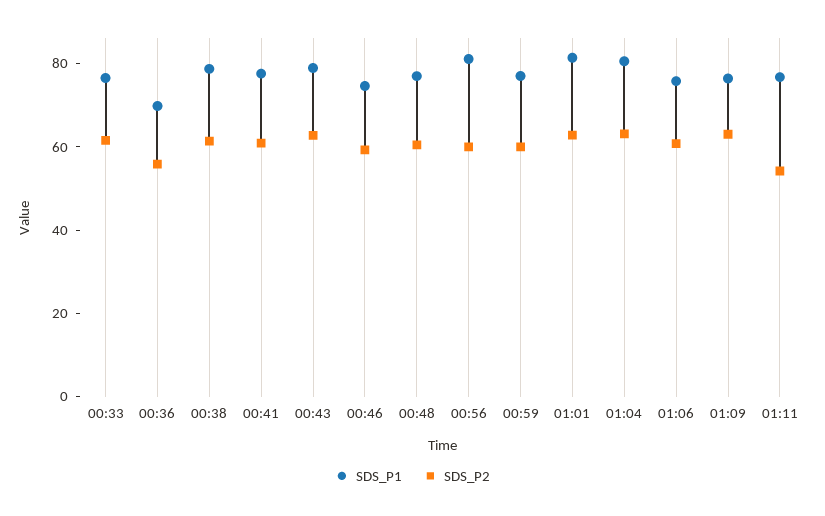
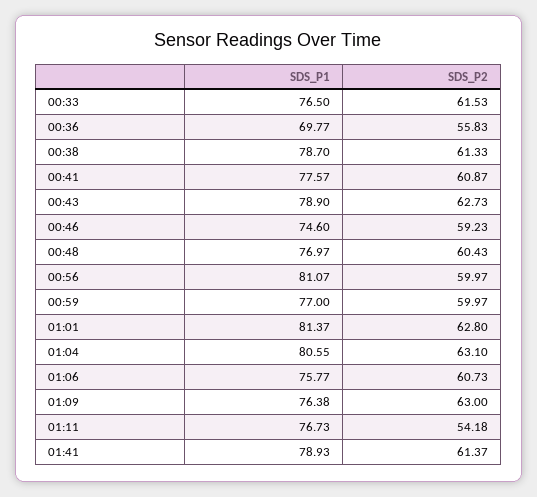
SDS_P1, 01:41: none -> 78.93
SDS_P2, 01:41: none -> 61.37

